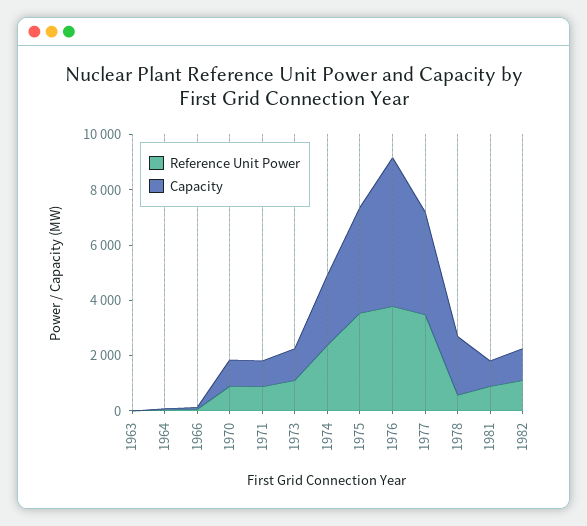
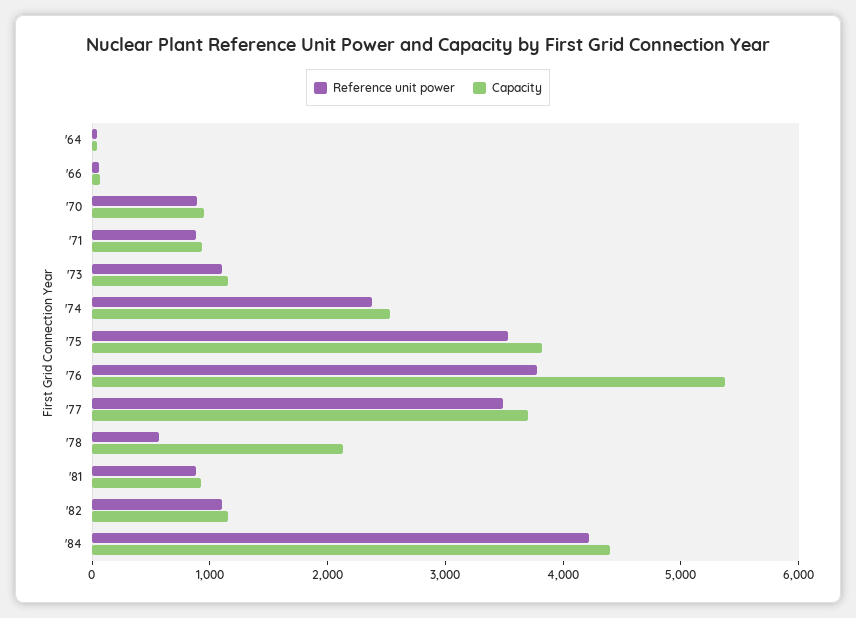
Reference Unit Power, 1963: 0 -> none
Capacity, 1963: 0 -> none
Reference Unit Power, '84: none -> 4200
Capacity, '84: none -> 4400

